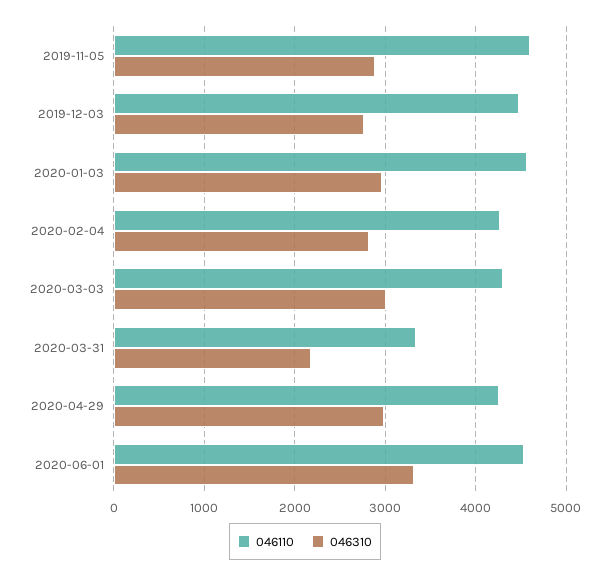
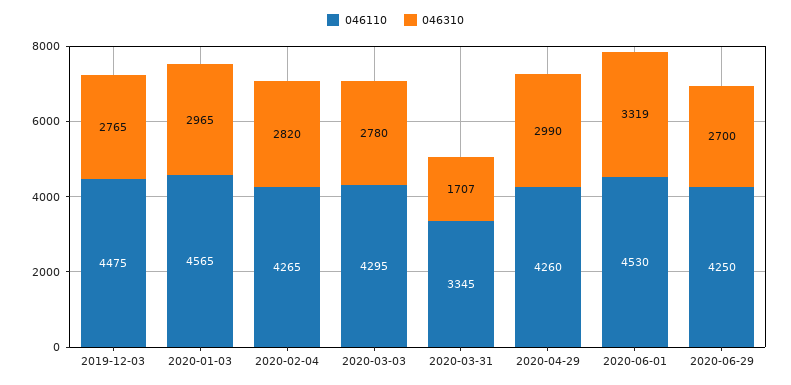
046110, 2019-11-05: 4600 -> none
046310, 2019-11-05: 2900 -> none
046310, 2020-03-03: 3000 -> 2780
046310, 2020-03-31: 2200 -> 1707
046110, 2020-06-29: none -> 4250
046310, 2020-06-29: none -> 2700

